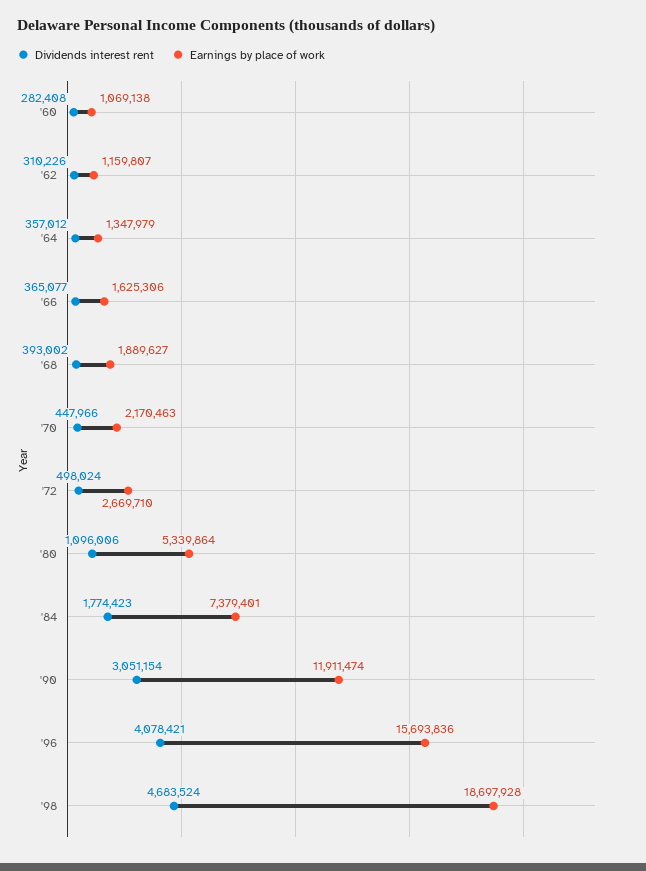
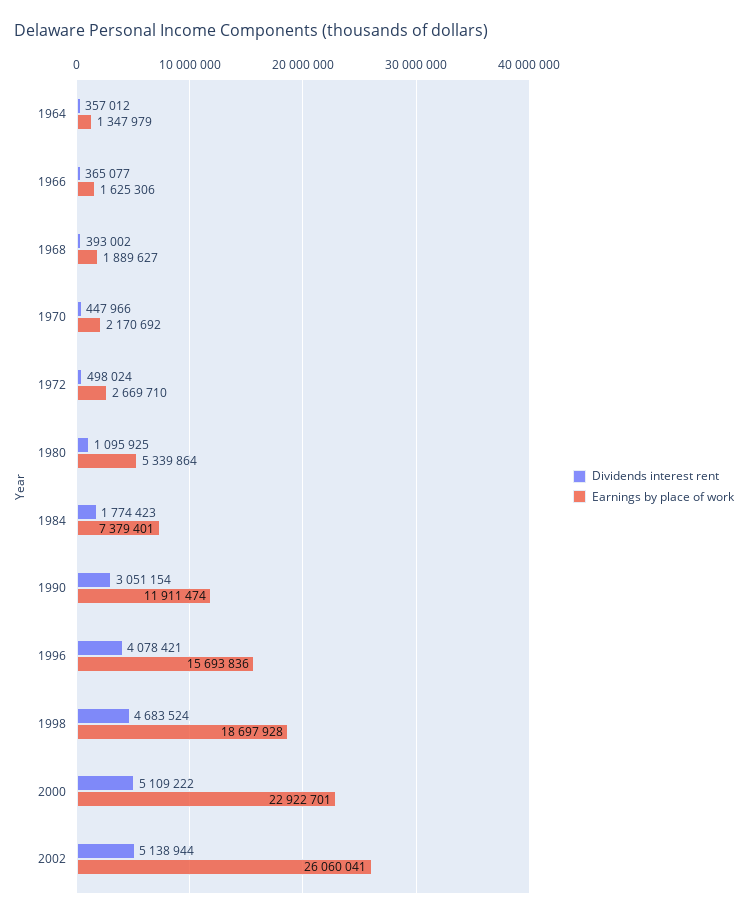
Dividends interest rent, '60: 282408 -> none
Earnings by place of work, '60: 1069138 -> none
Dividends interest rent, '62: 310226 -> none
Earnings by place of work, '62: 1159807 -> none
Earnings by place of work, '70: 2170463 -> 2170692
Dividends interest rent, '80: 1096006 -> 1095925
Dividends interest rent, 2000: none -> 5109222
Earnings by place of work, 2000: none -> 22922701
Dividends interest rent, 2002: none -> 5138944
Earnings by place of work, 2002: none -> 26060041

